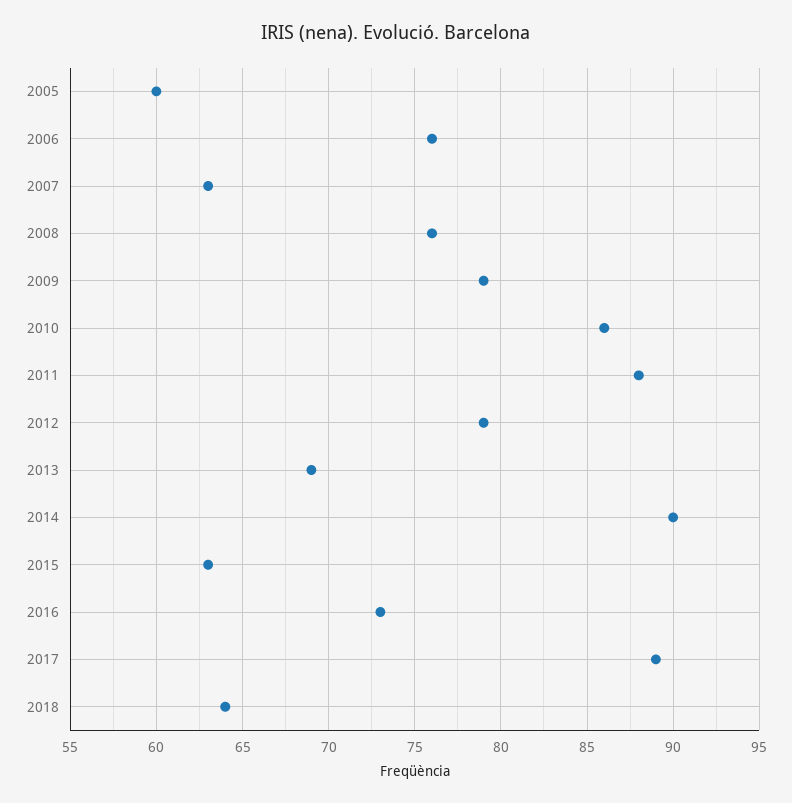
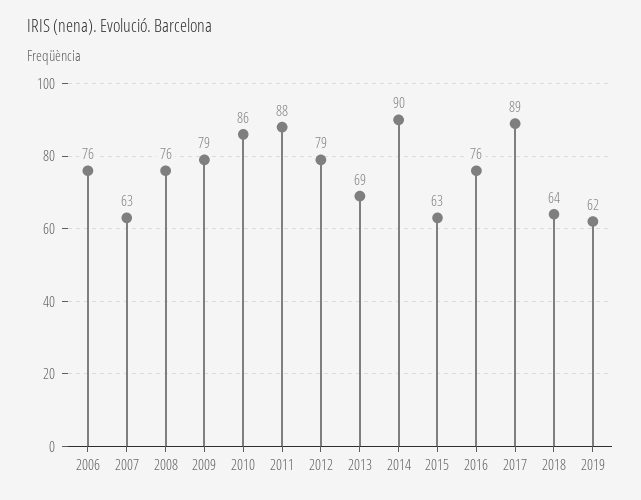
2005: 60 -> none
2016: 73 -> 76
2019: none -> 62

